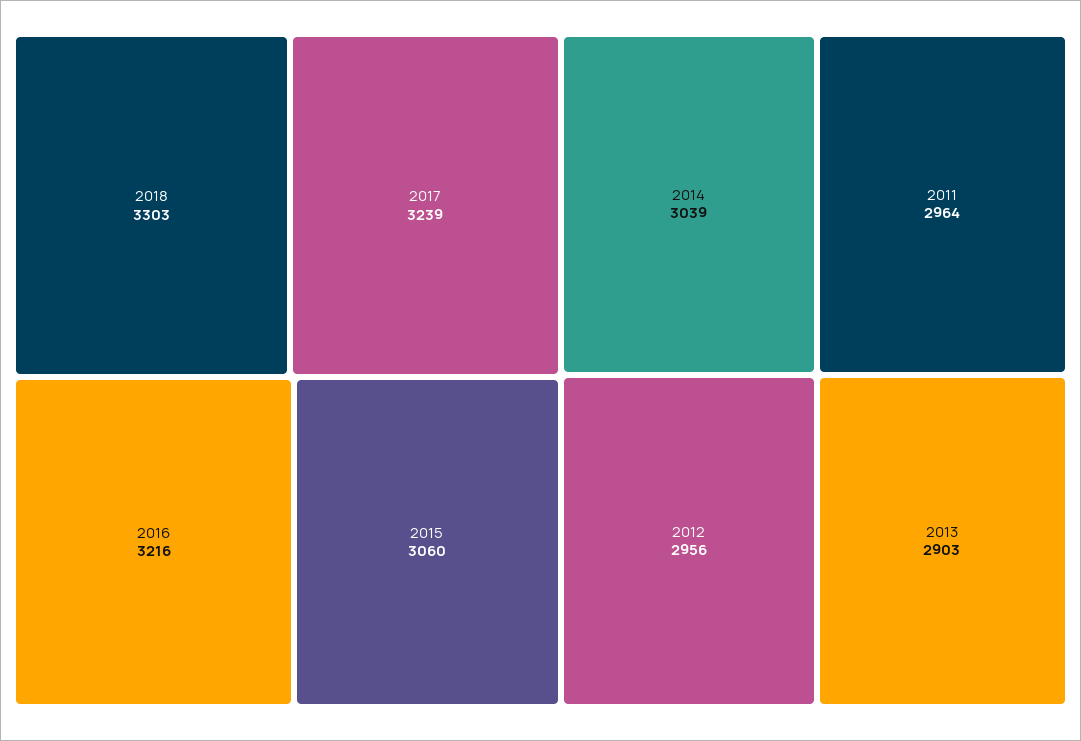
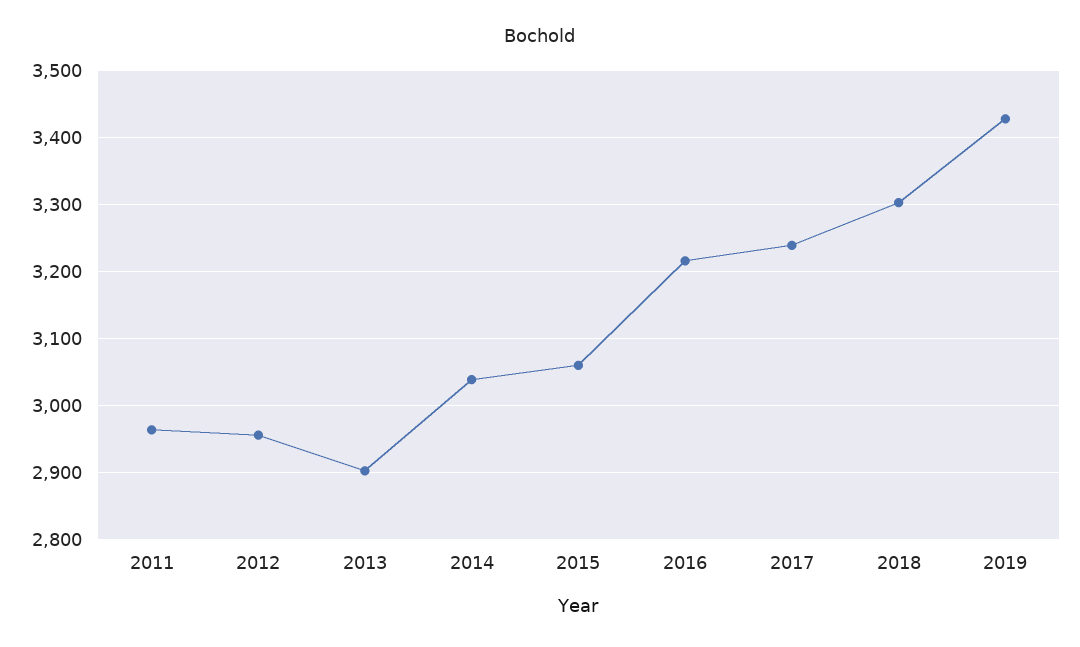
2019: none -> 3430

